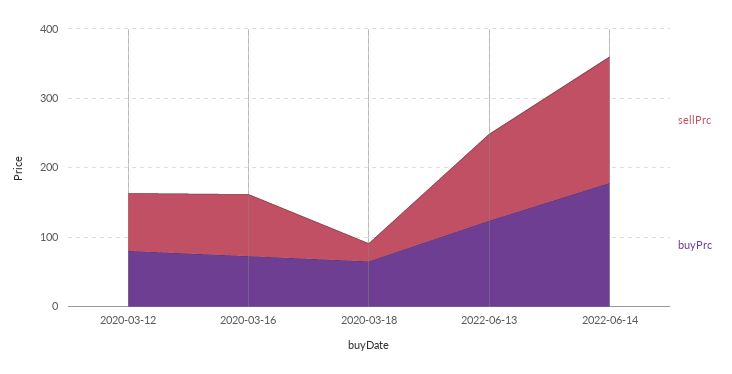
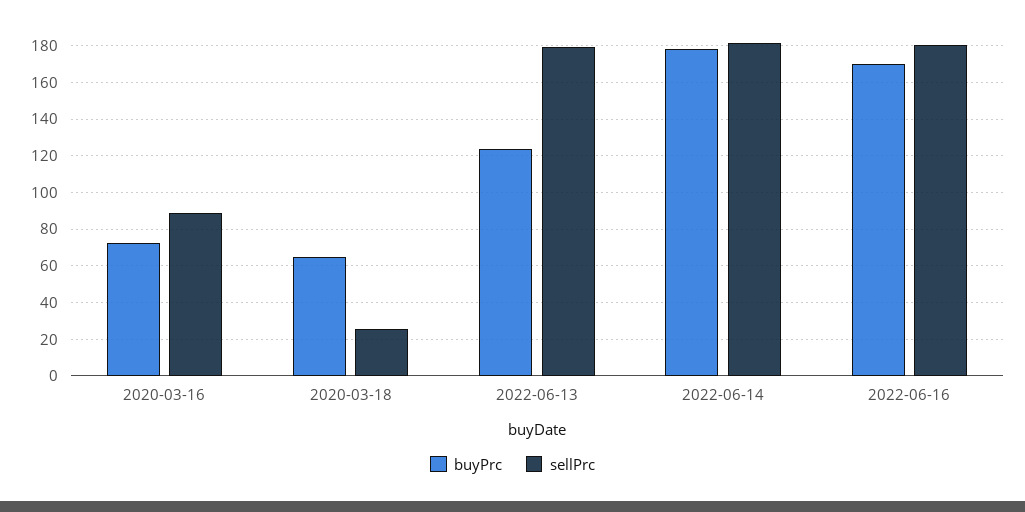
sellPrc, 2020-03-12: 80 -> none
buyPrc, 2020-03-12: 80 -> none
sellPrc, 2022-06-13: 120 -> 180
buyPrc, 2022-06-16: none -> 170
sellPrc, 2022-06-16: none -> 180

